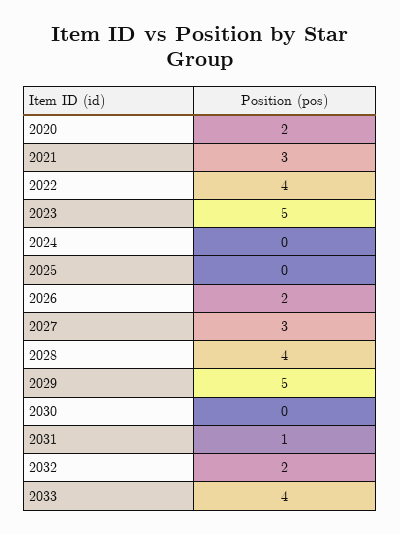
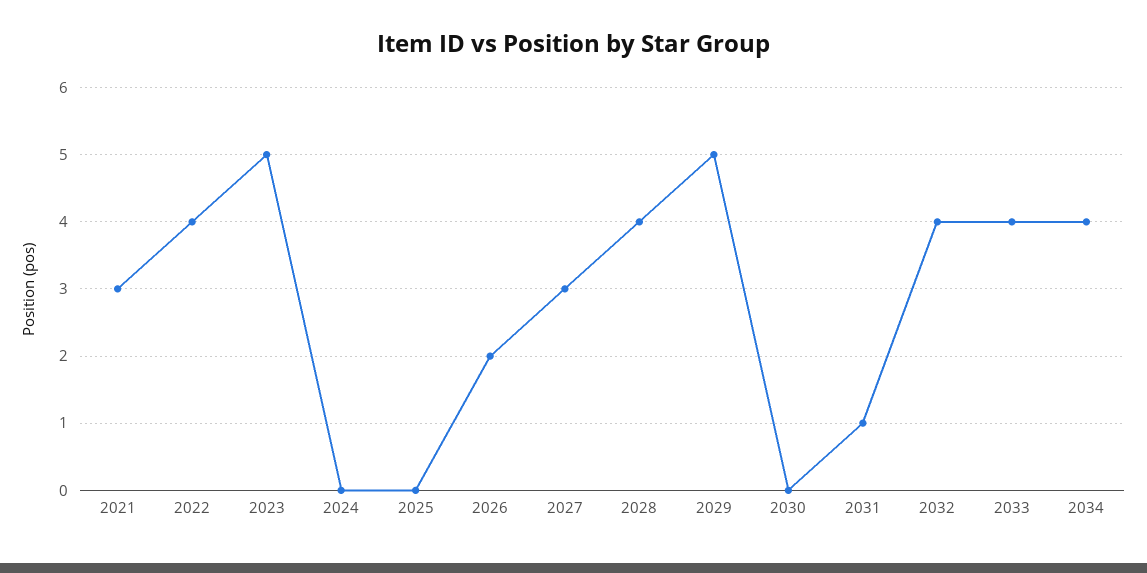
2020: 2 -> none
2032: 2 -> 4
2034: none -> 4

